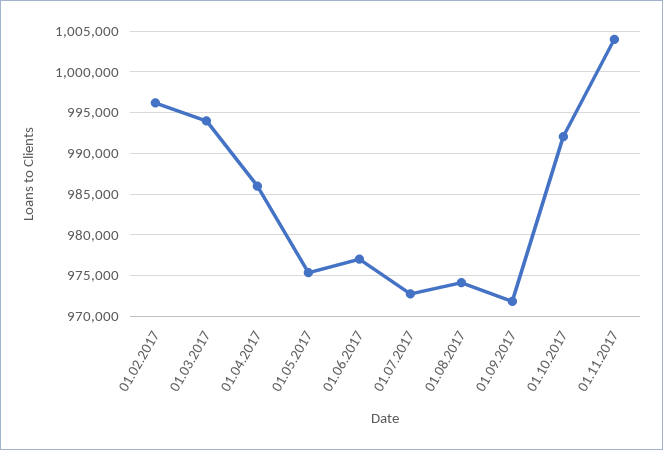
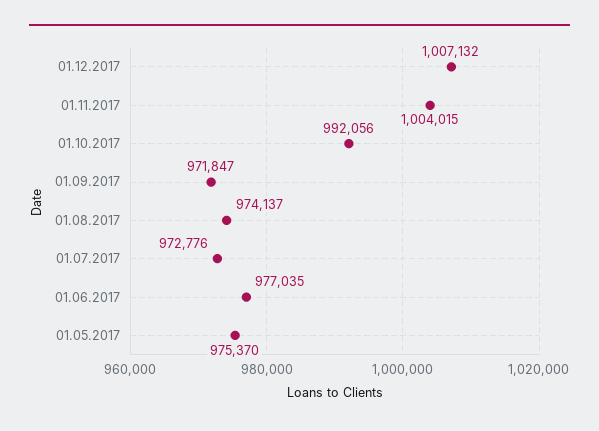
01.02.2017: 996000 -> none
01.03.2017: 994000 -> none
01.04.2017: 986000 -> none
01.12.2017: none -> 1007132

